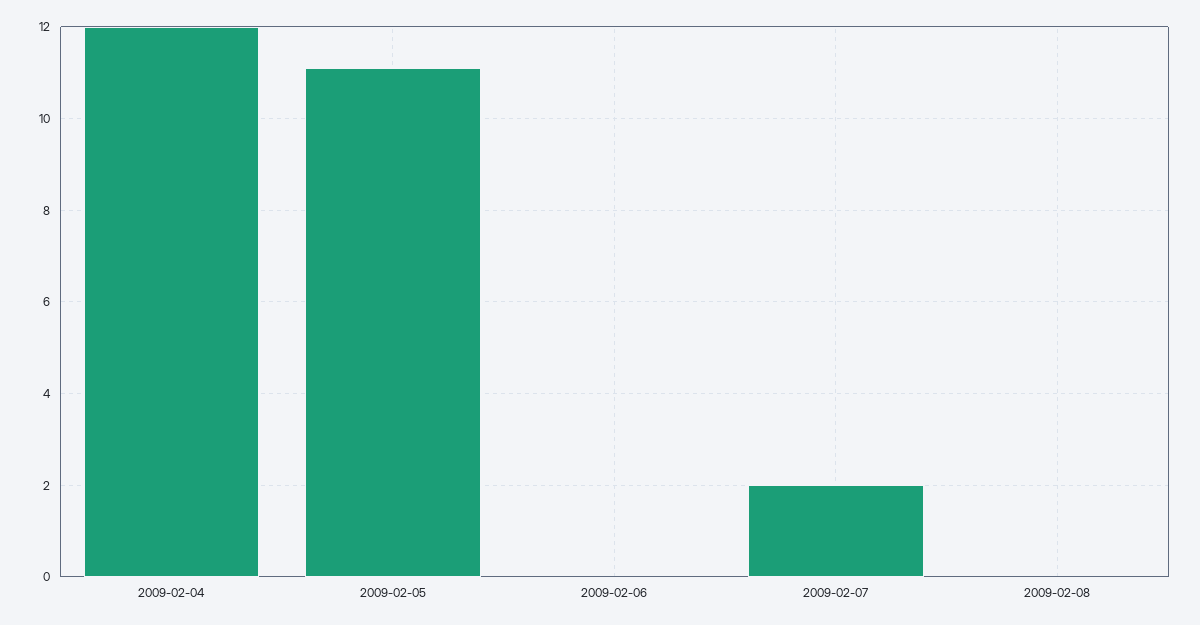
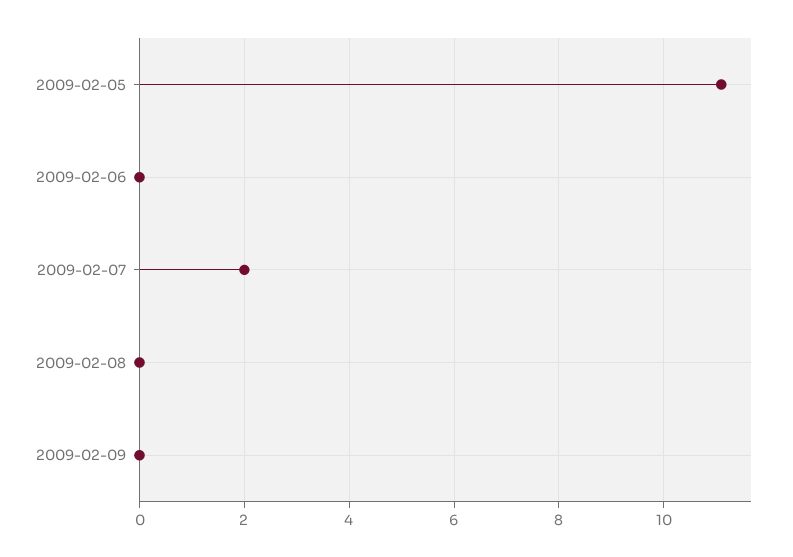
2009-02-04: 12 -> none
2009-02-09: none -> 0

